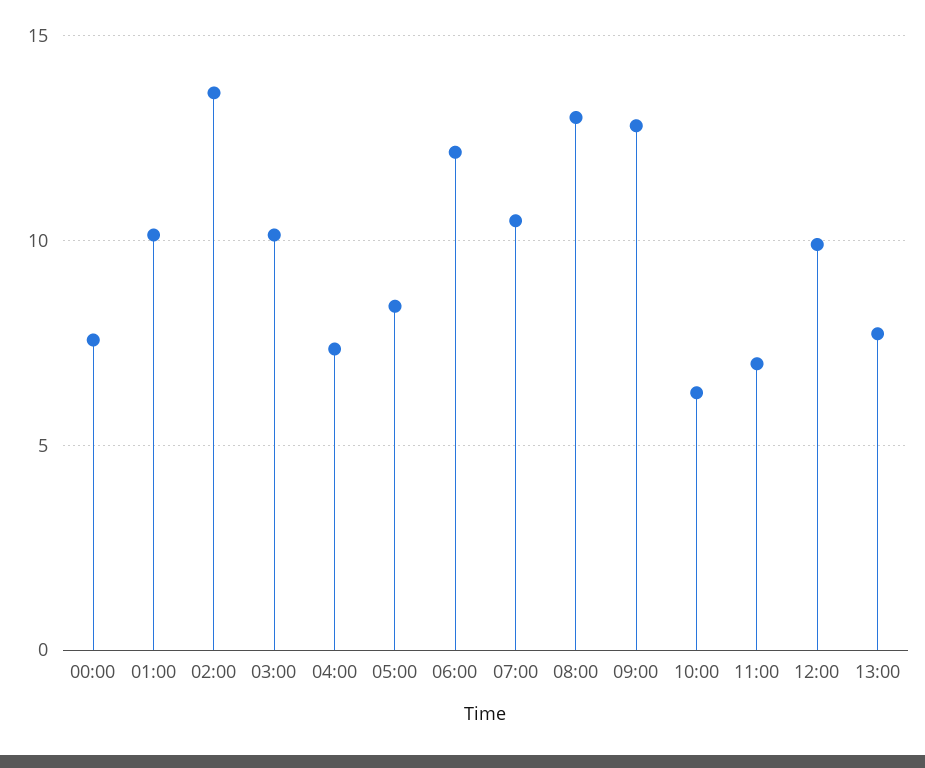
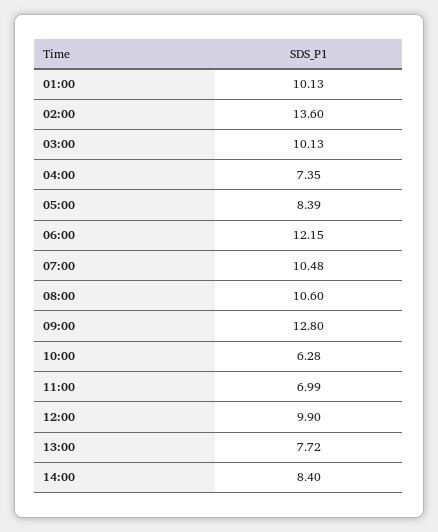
00:00: 7.5 -> none
08:00: 13 -> 10.6
14:00: none -> 8.4

